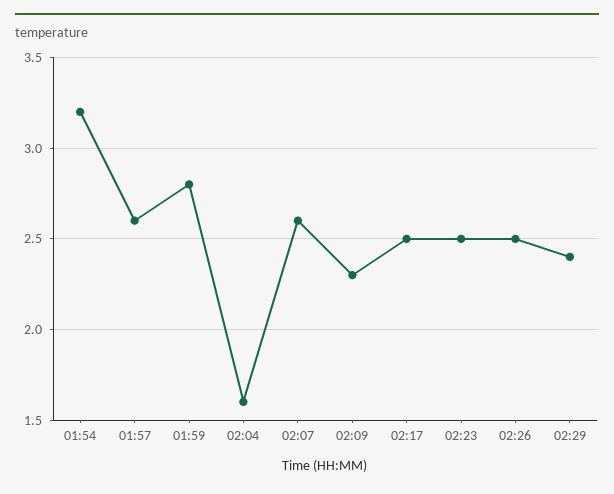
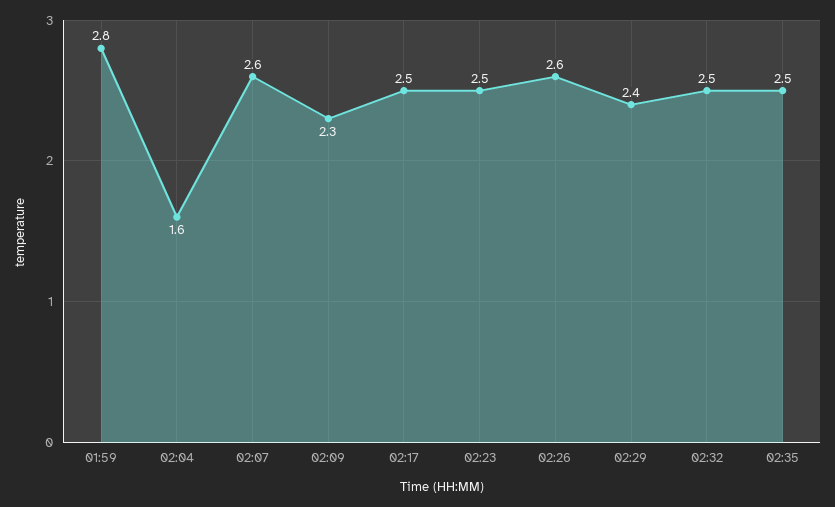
01:54: 3.2 -> none
01:57: 2.6 -> none
02:26: 2.5 -> 2.6
02:32: none -> 2.5
02:35: none -> 2.5

